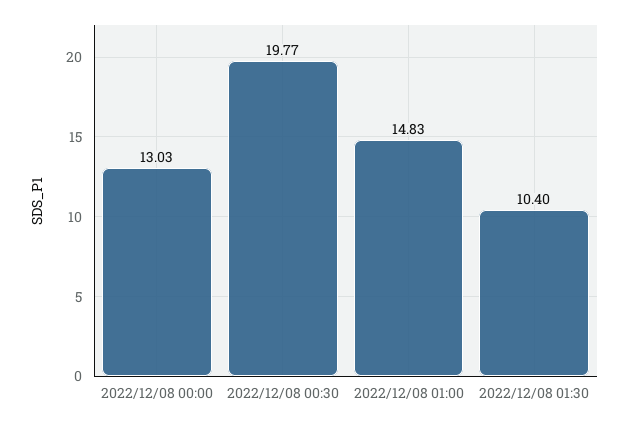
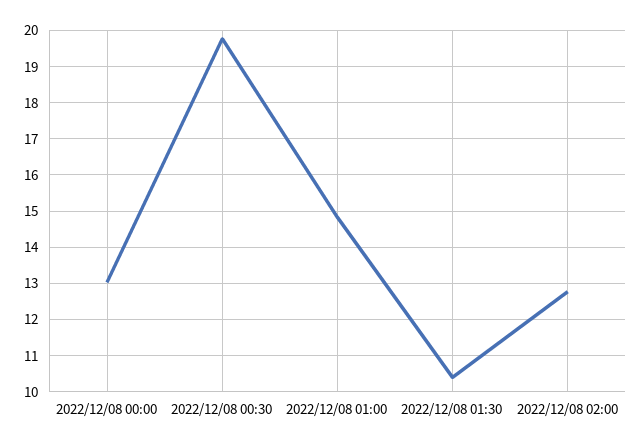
2022/12/08 02:00: none -> 12.8

